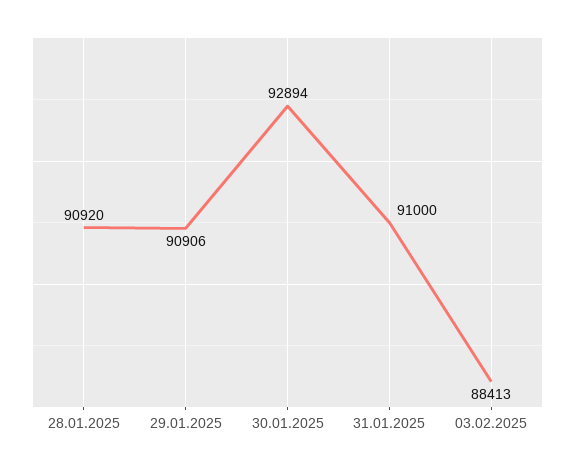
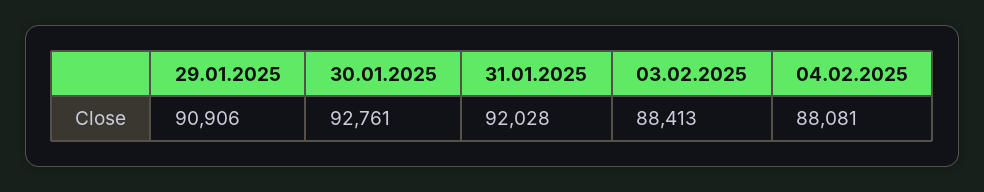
28.01.2025: 90920 -> none
30.01.2025: 92894 -> 92761
31.01.2025: 91000 -> 92028
04.02.2025: none -> 88081

